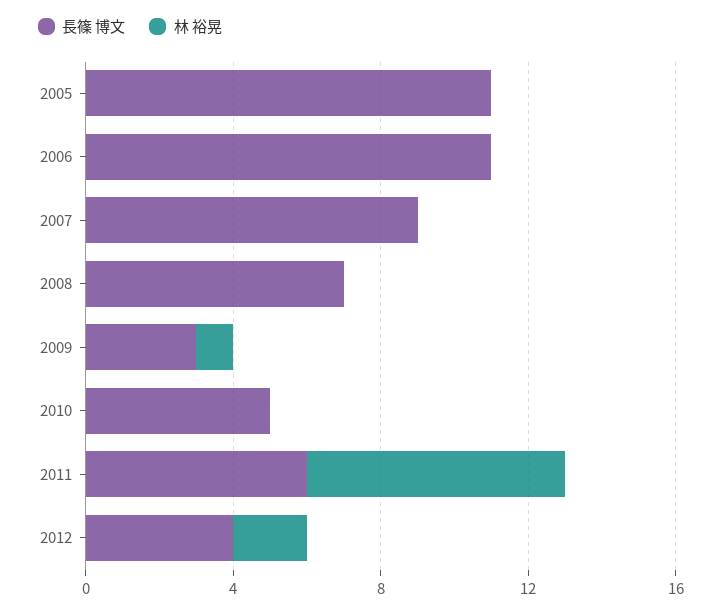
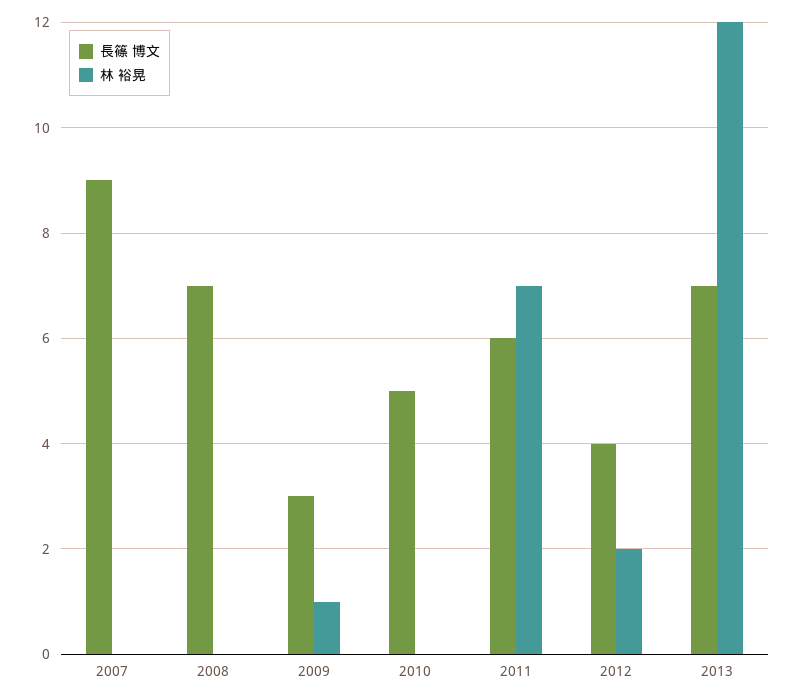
長篠 博文, 2005: 11 -> none
林 裕晃, 2005: 0 -> none
長篠 博文, 2006: 11 -> none
林 裕晃, 2006: 0 -> none
長篠 博文, 2013: none -> 7
林 裕晃, 2013: none -> 12

